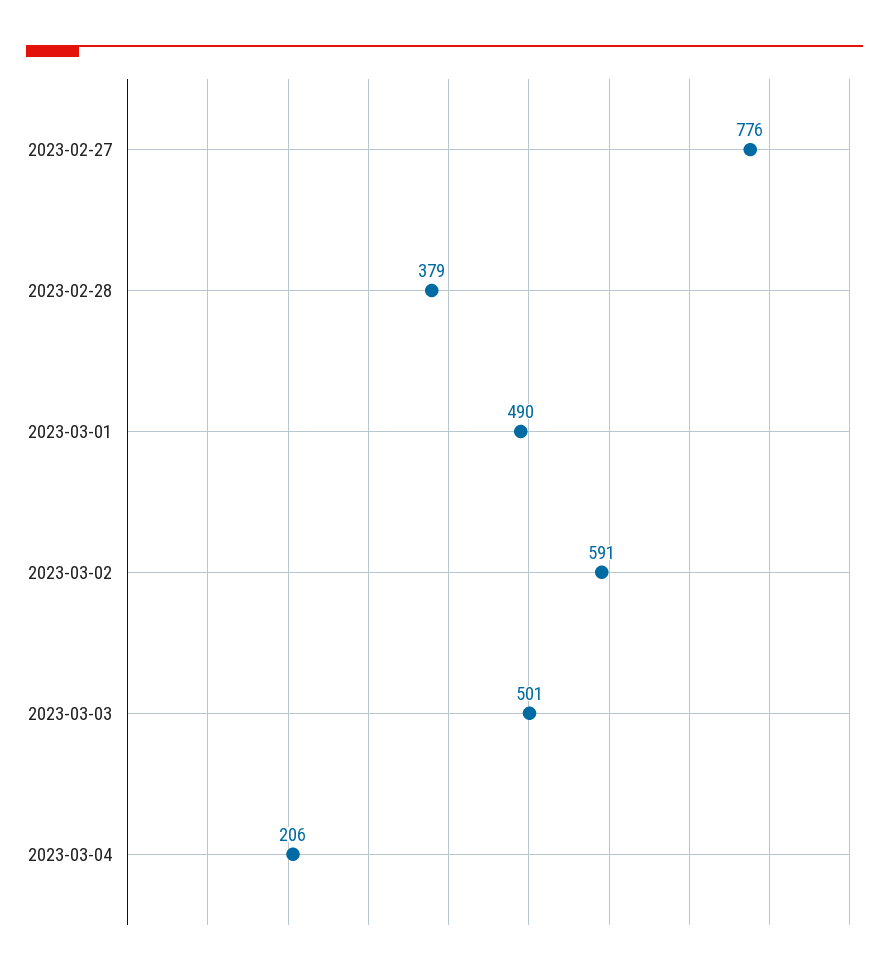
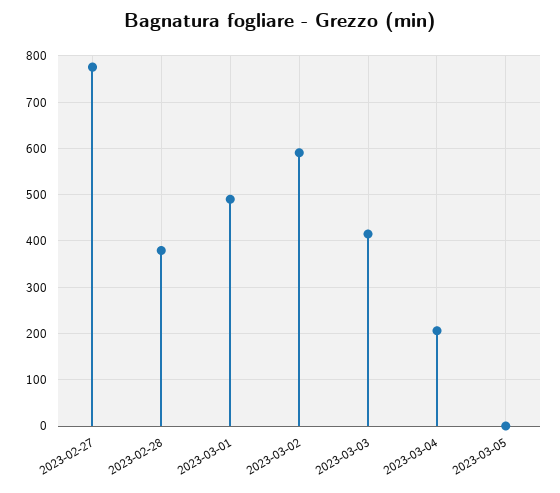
2023-03-03: 501 -> 420
2023-03-05: none -> 0

